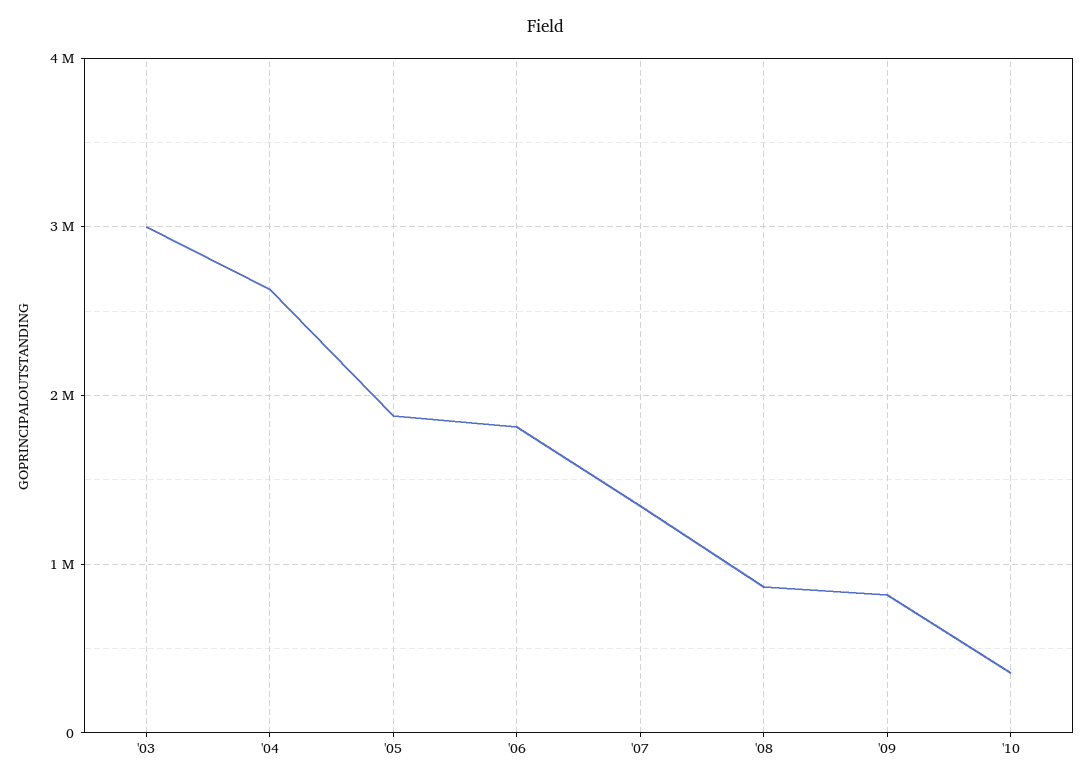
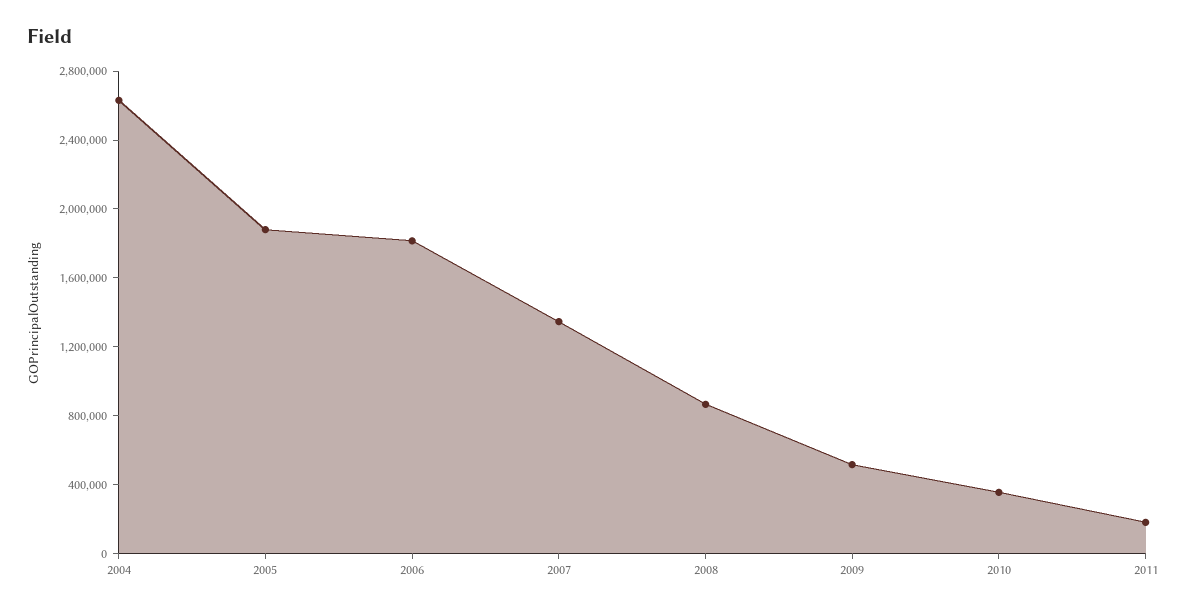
'03: 3000000 -> none
'09: 800000 -> 500000
2011: none -> 200000

